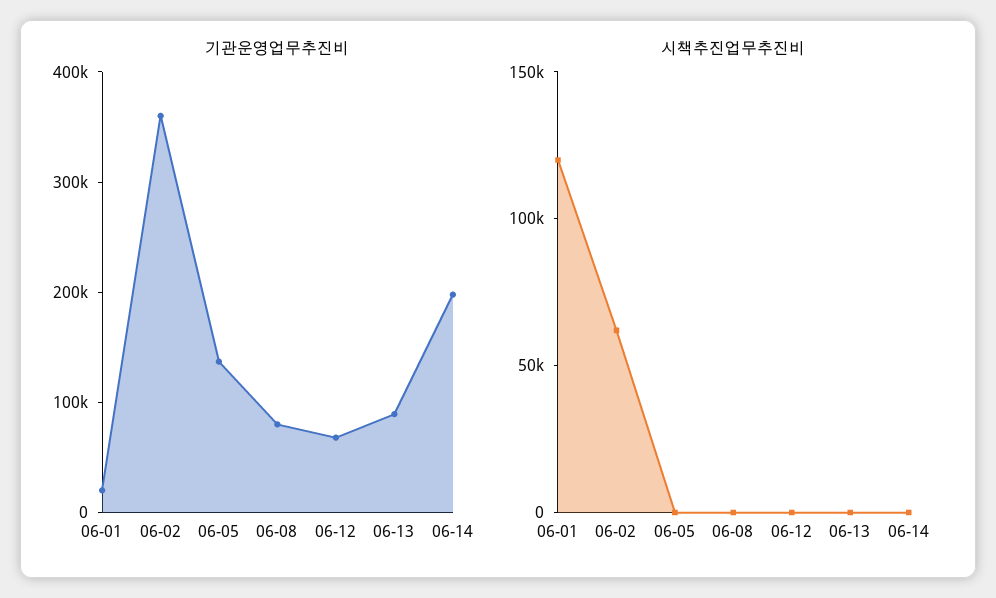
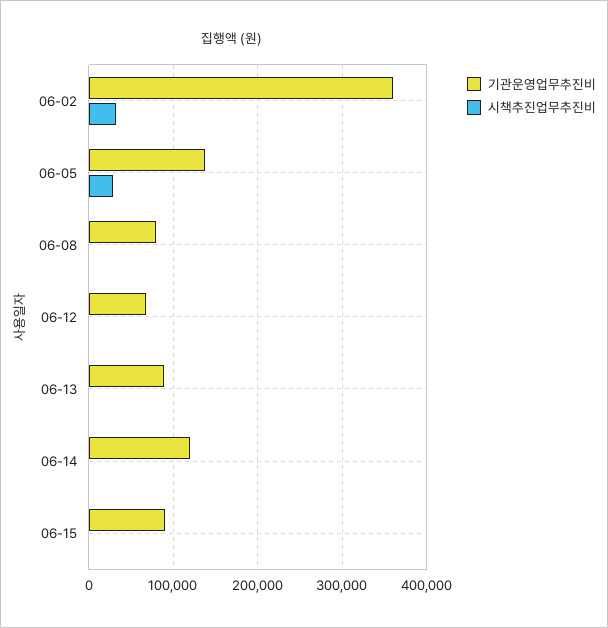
기관운영업무추진비, 06-01: 20000 -> none
기관운영업무추진비, 06-14: 200000 -> 120000
시책추진업무추진비, 06-01: 120000 -> none
시책추진업무추진비, 06-02: 60000 -> 30000
시책추진업무추진비, 06-05: 0 -> 30000
기관운영업무추진비, 06-15: none -> 90000
시책추진업무추진비, 06-15: none -> 0

